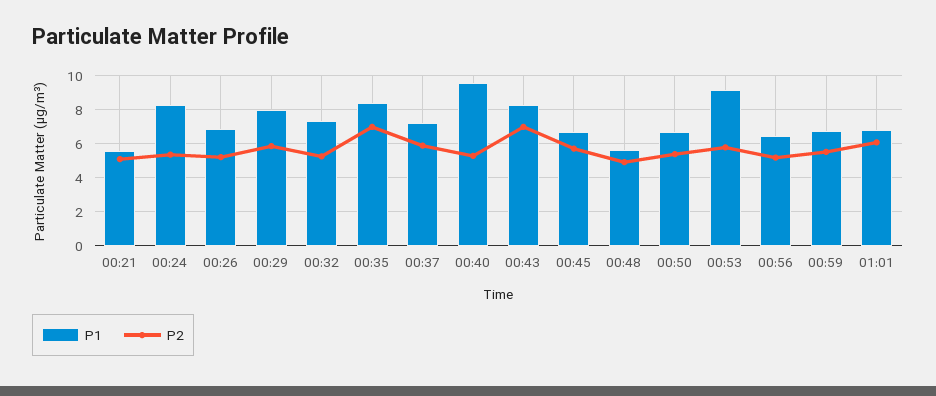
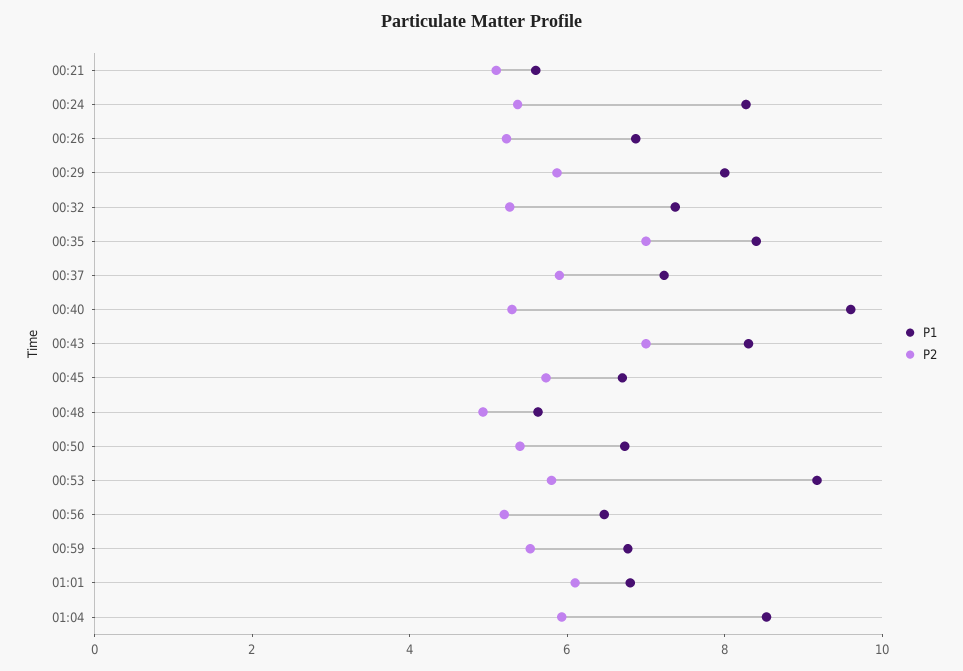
P1, 01:04: none -> 8.5
P2, 01:04: none -> 6

